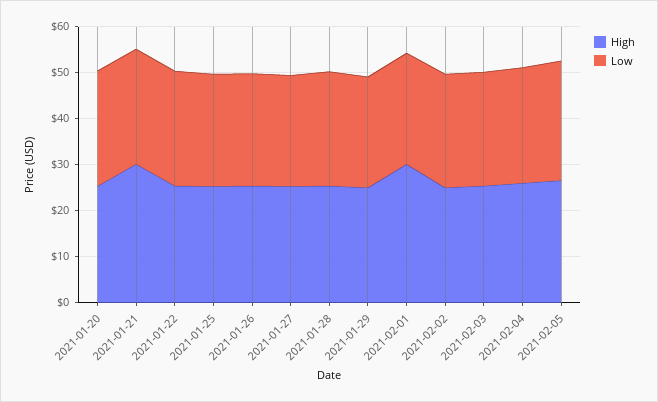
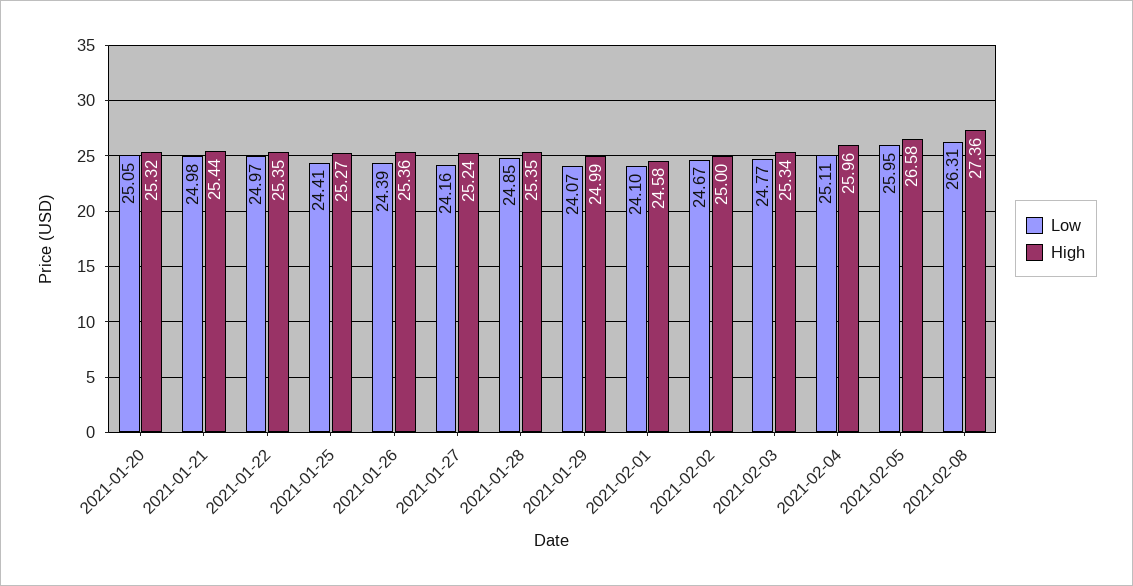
High, 2021-01-21: 30 -> 25.44
High, 2021-02-01: 30 -> 24.58
Low, 2021-02-08: none -> 26.31
High, 2021-02-08: none -> 27.36

